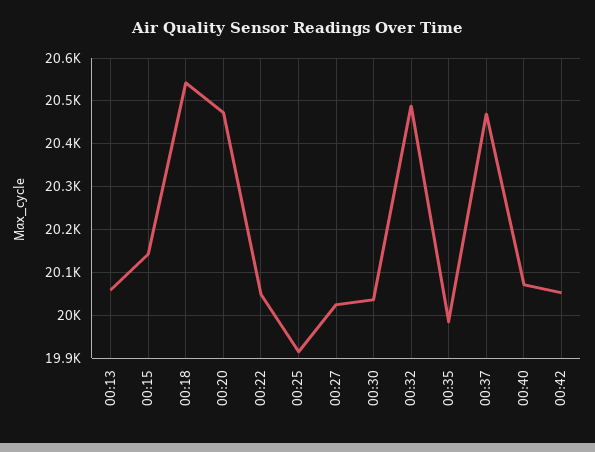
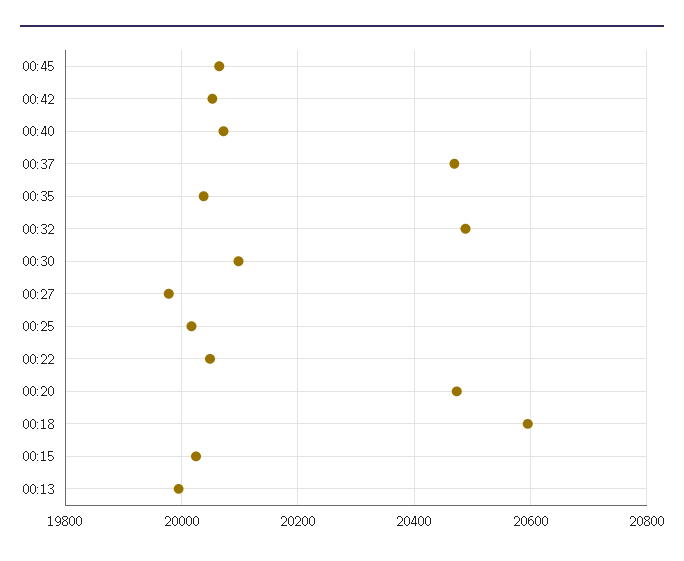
00:13: 20060 -> 20000
00:15: 20140 -> 20020
00:18: 20540 -> 20600
00:25: 19920 -> 20020
00:27: 20020 -> 19980
00:30: 20040 -> 20100
00:35: 19980 -> 20040
00:45: none -> 20060

